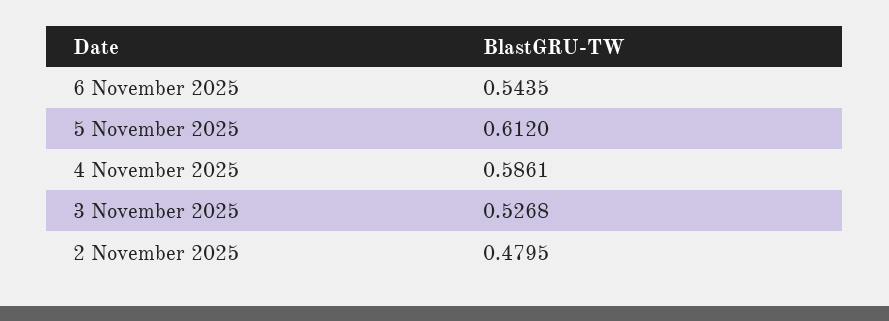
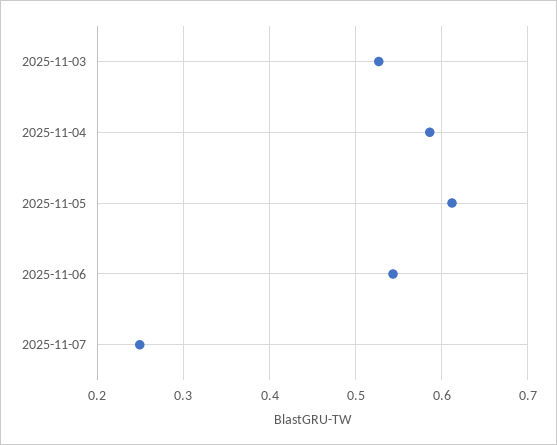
2 November 2025: 0.4795 -> none
2025-11-07: none -> 0.25

